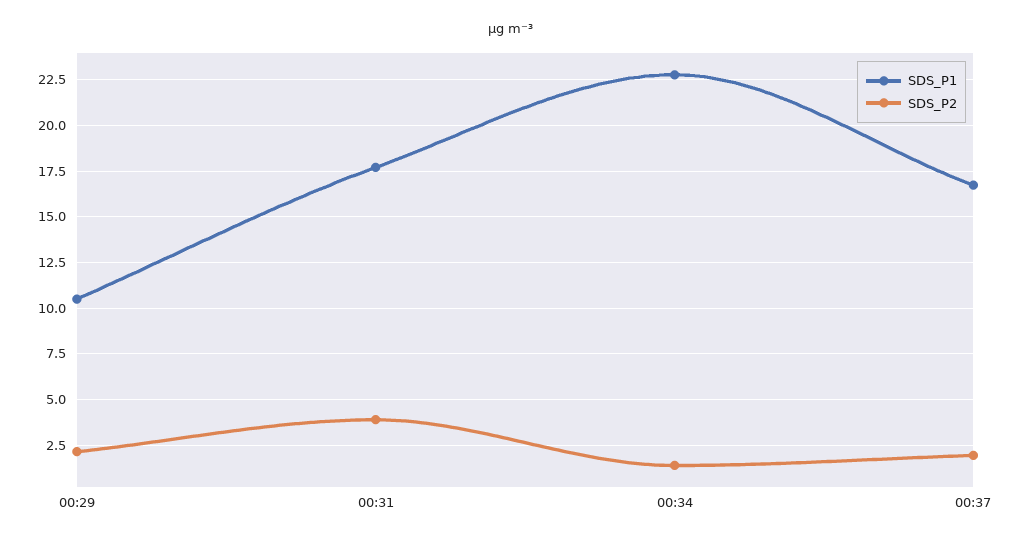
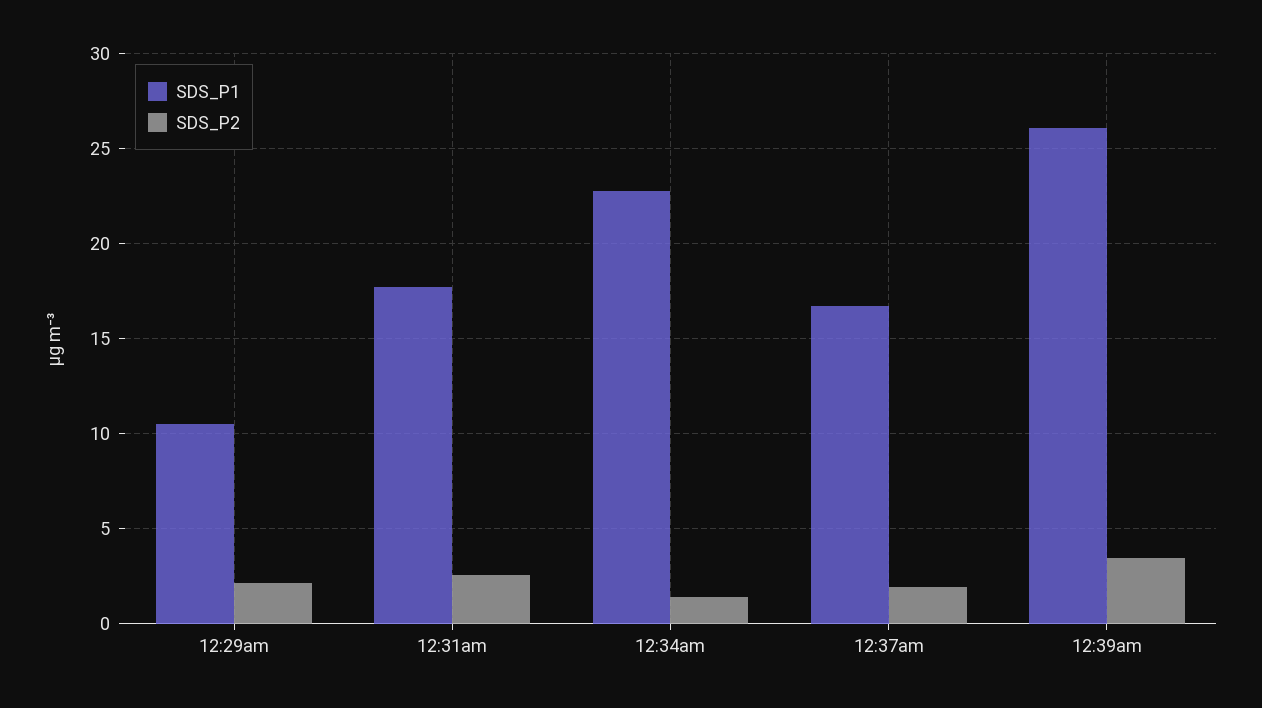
SDS_P2, 00:31: 4 -> 2.5
SDS_P1, 12:39am: none -> 26
SDS_P2, 12:39am: none -> 3.5

